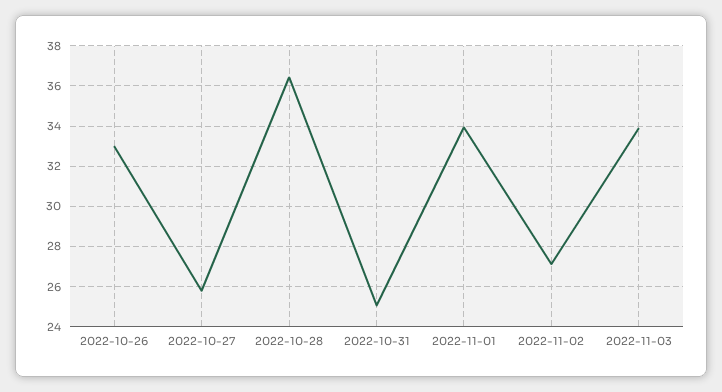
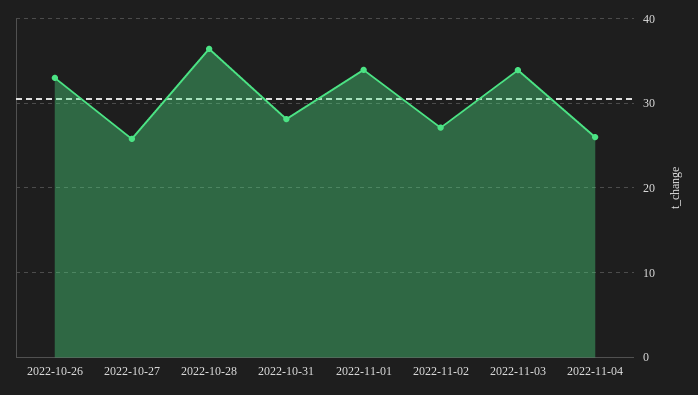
2022-10-31: 25 -> 28
2022-11-04: none -> 26

